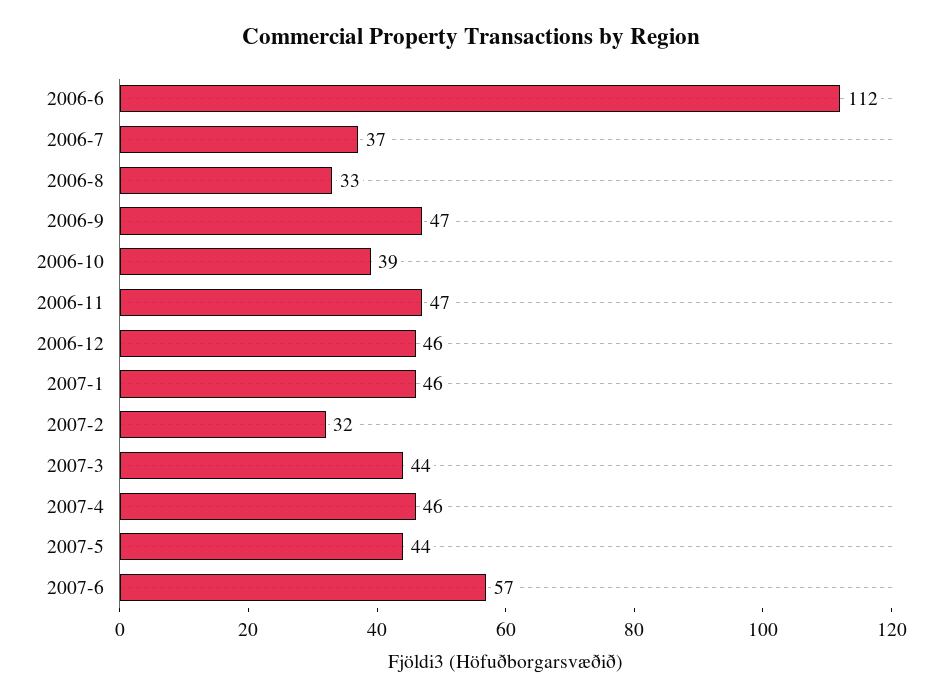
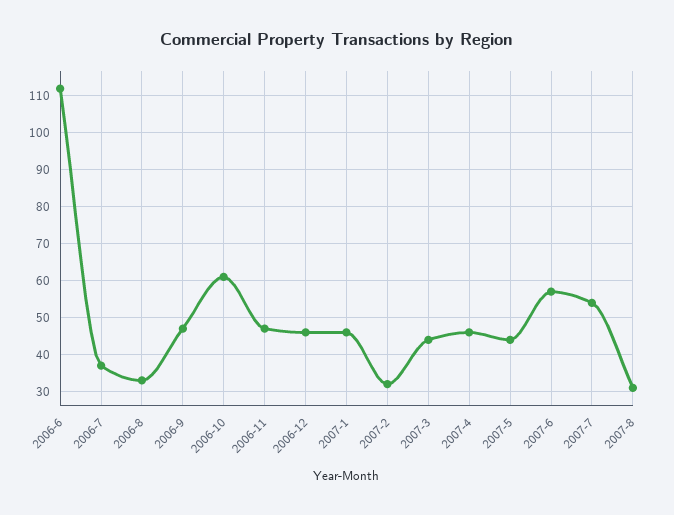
2006-10: 39 -> 60
2007-7: none -> 55
2007-8: none -> 30

